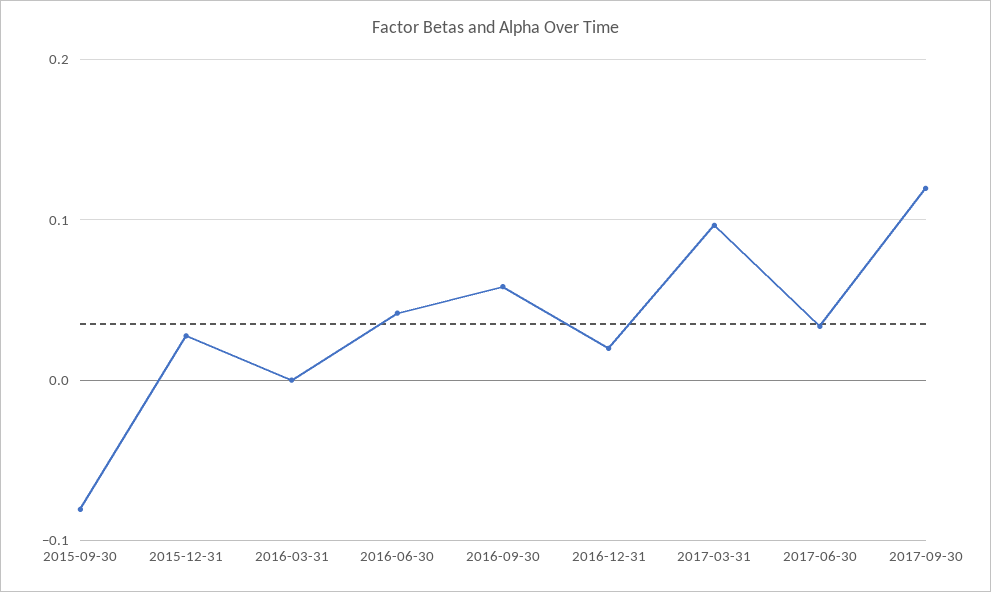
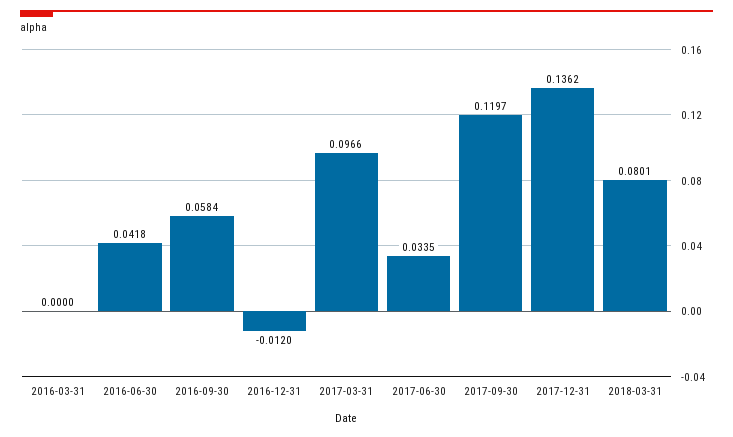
2015-09-30: -0.08 -> none
2015-12-31: 0.03 -> none
2016-12-31: 0.02 -> -0.012
2017-12-31: none -> 0.1362
2018-03-31: none -> 0.0801

